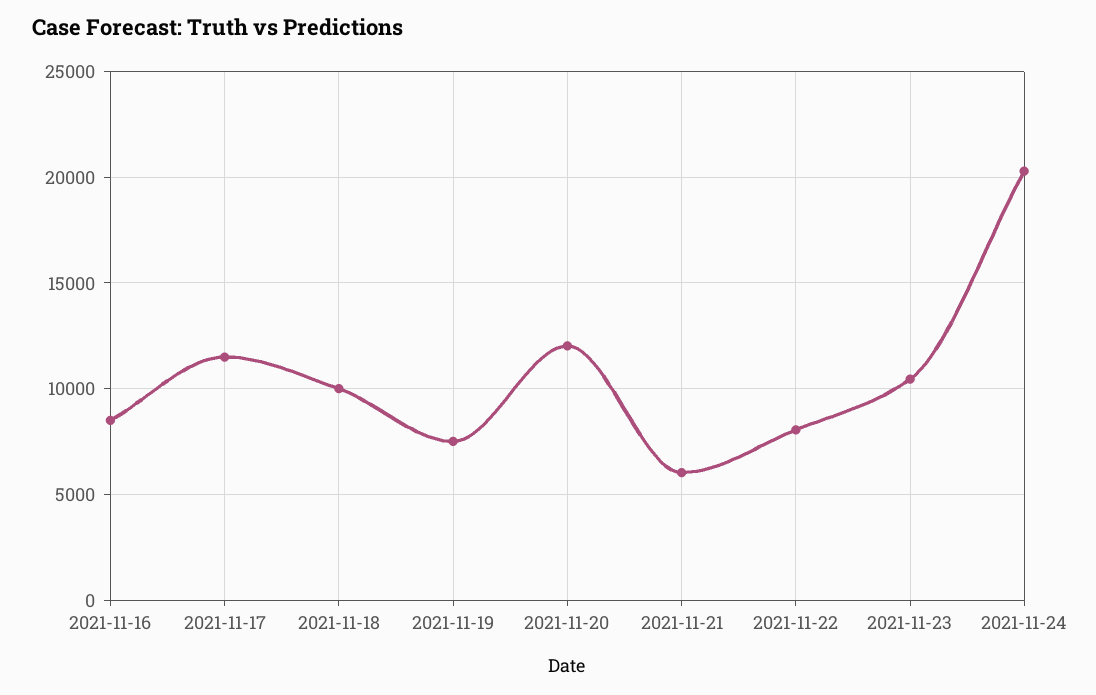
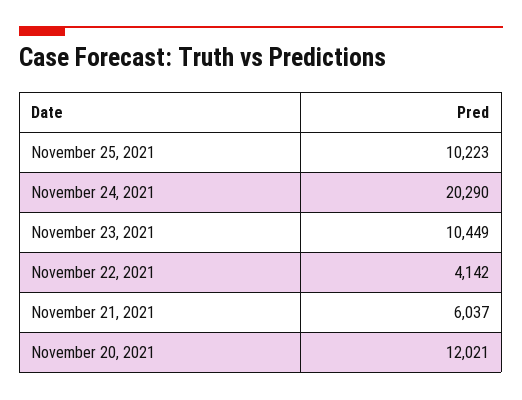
2021-11-16: 8500 -> none
2021-11-17: 11500 -> none
2021-11-18: 10000 -> none
2021-11-19: 7500 -> none
2021-11-22: 8000 -> 4142
November 25, 2021: none -> 10223

